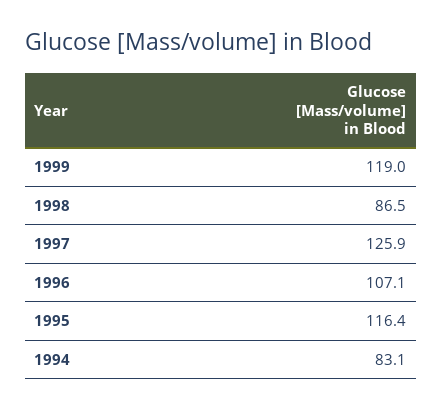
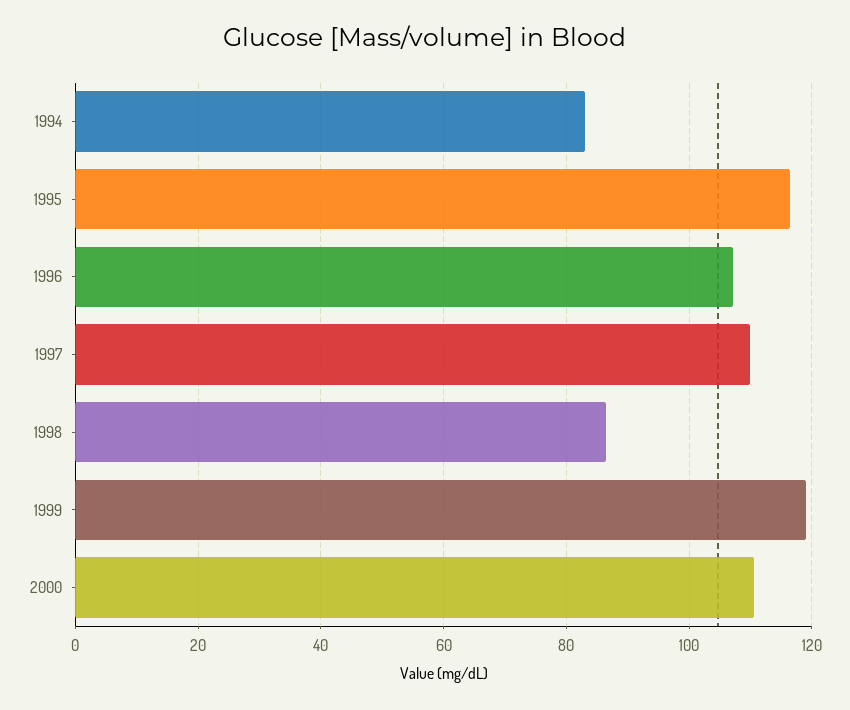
1997: 125.9 -> 110
2000: none -> 110

